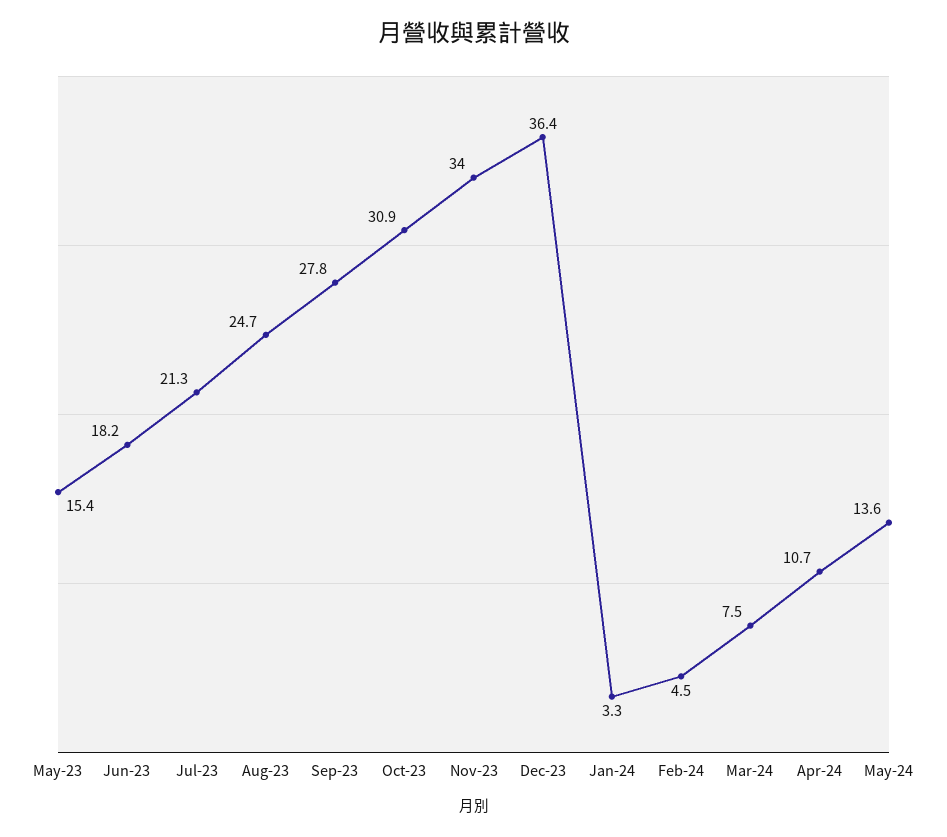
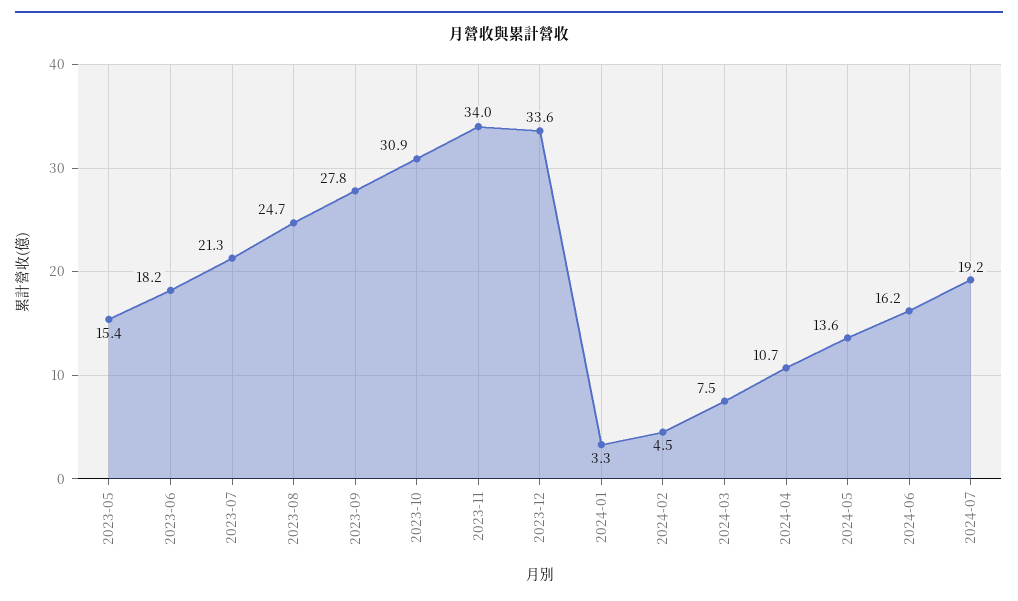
Dec-23: 36.4 -> 33.6
2024-06: none -> 16.2
2024-07: none -> 19.2

